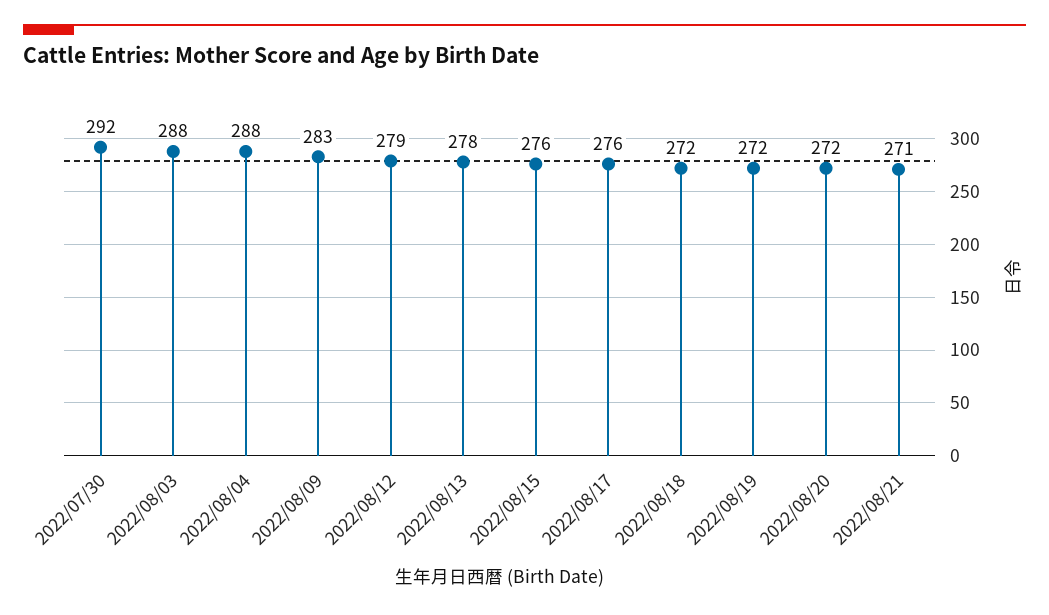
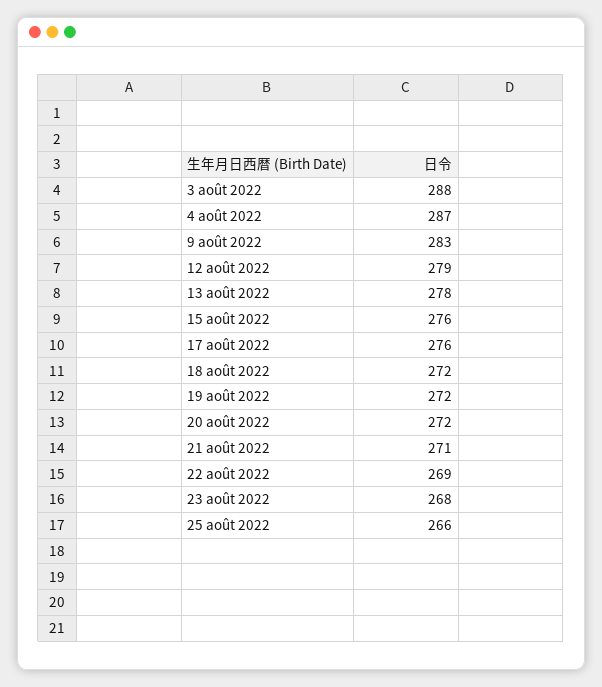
2022/07/30: 292 -> none
2022/08/04: 288 -> 287
22 août 2022: none -> 269
23 août 2022: none -> 268
25 août 2022: none -> 266

